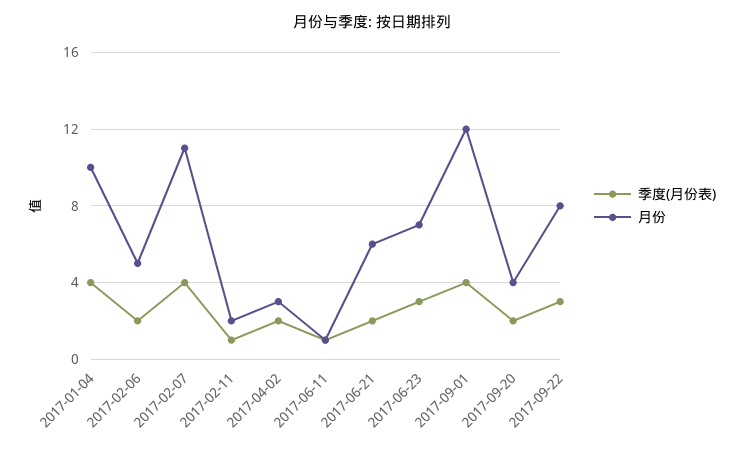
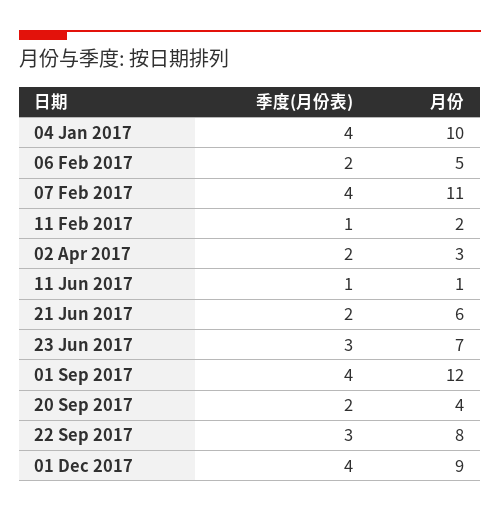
季度(月份表), 01 Dec 2017: none -> 4
月份, 01 Dec 2017: none -> 9

